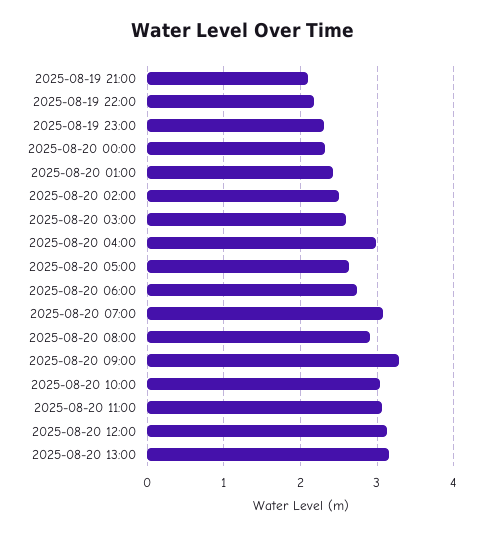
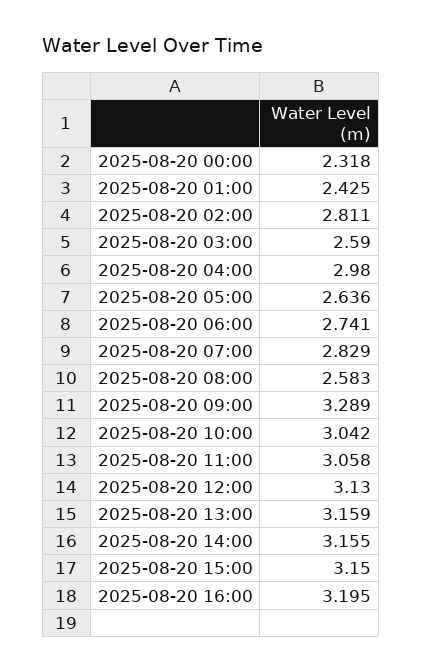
2025-08-19 21:00: 2.1 -> none
2025-08-19 22:00: 2.2 -> none
2025-08-19 23:00: 2.3 -> none
2025-08-20 02:00: 2.5 -> 2.811
2025-08-20 07:00: 3.1 -> 2.829
2025-08-20 08:00: 2.9 -> 2.583
2025-08-20 14:00: none -> 3.155
2025-08-20 15:00: none -> 3.15
2025-08-20 16:00: none -> 3.195

